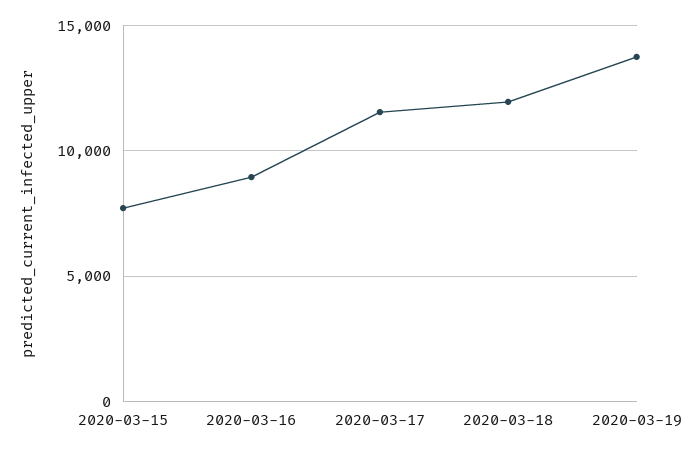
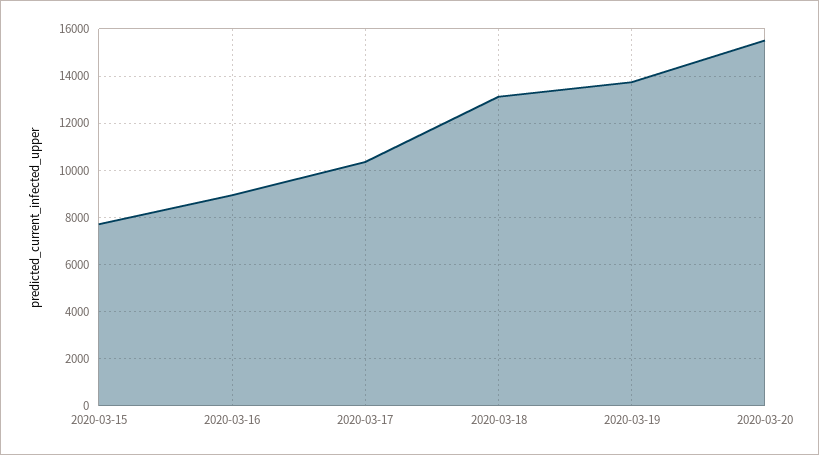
2020-03-17: 11500 -> 10500
2020-03-18: 12000 -> 13000
2020-03-20: none -> 15500

